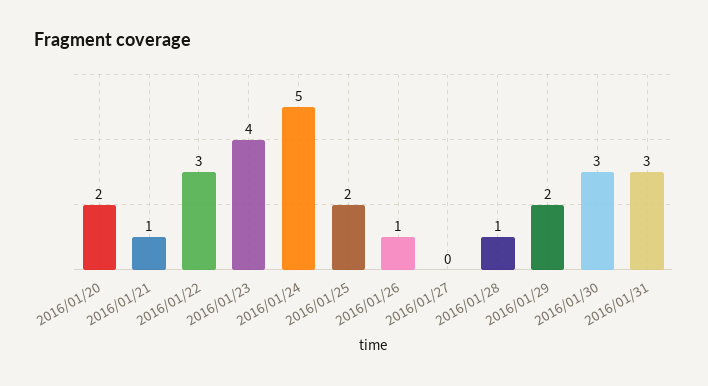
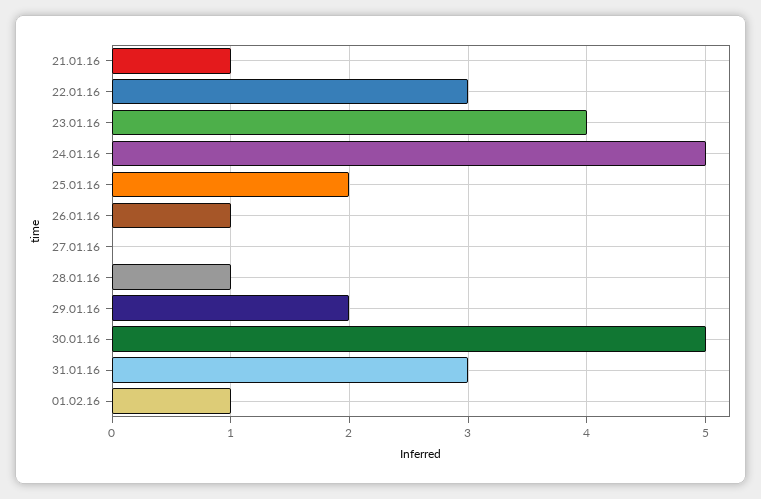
2016/01/20: 2 -> none
2016/01/30: 3 -> 5
01.02.16: none -> 1

